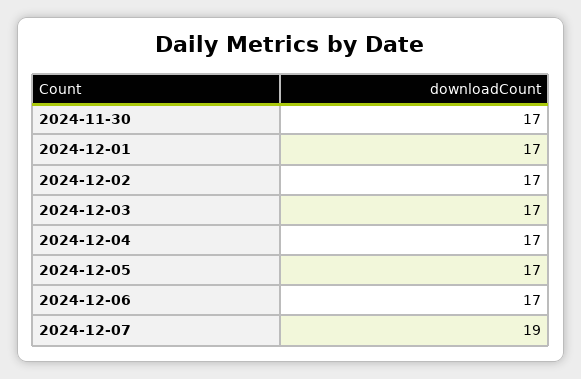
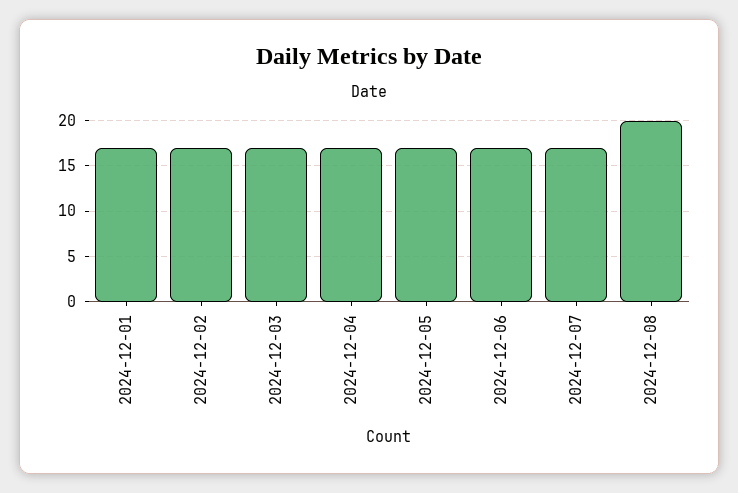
2024-11-30: 17 -> none
2024-12-07: 19 -> 17
2024-12-08: none -> 20

